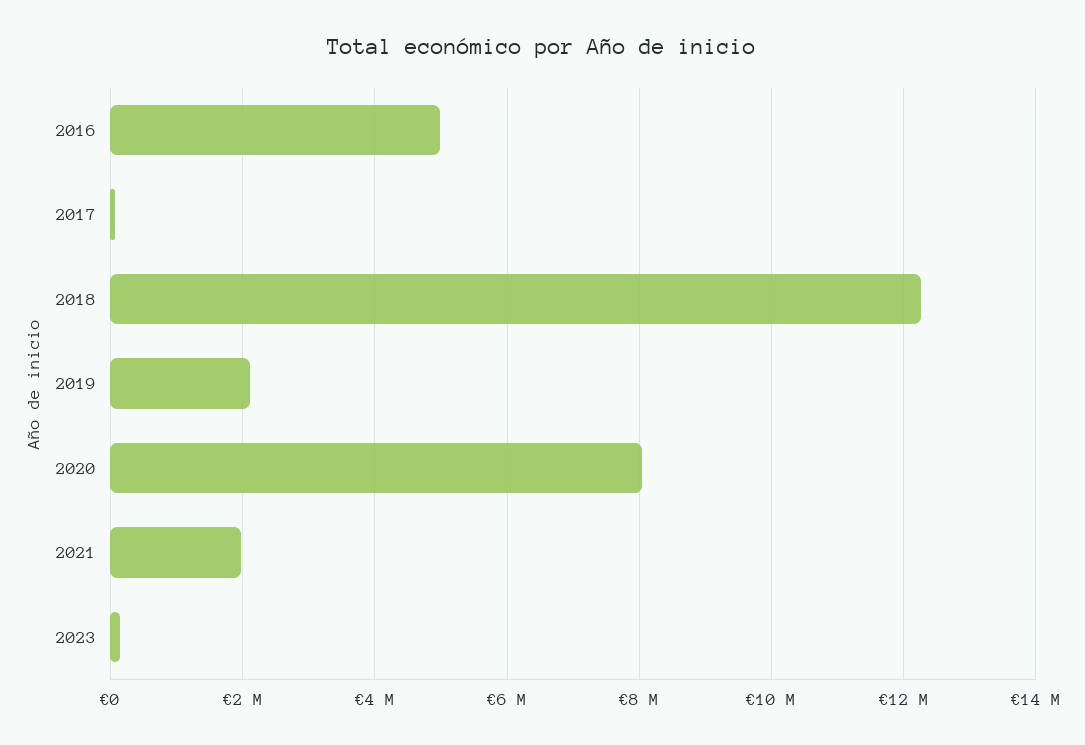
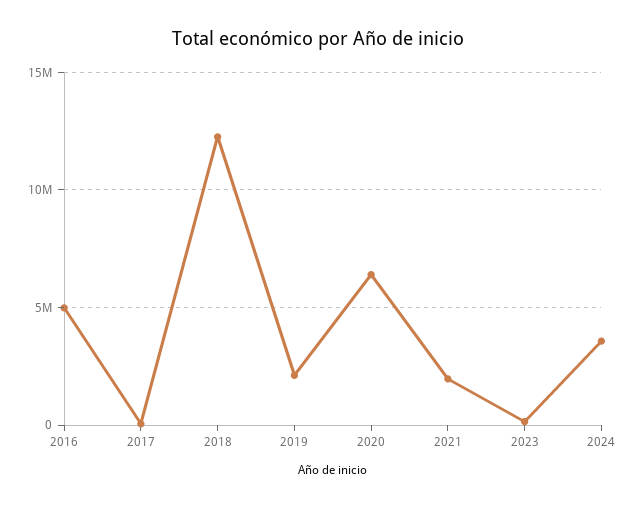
2020: 8000000 -> 6500000
2024: none -> 3500000

